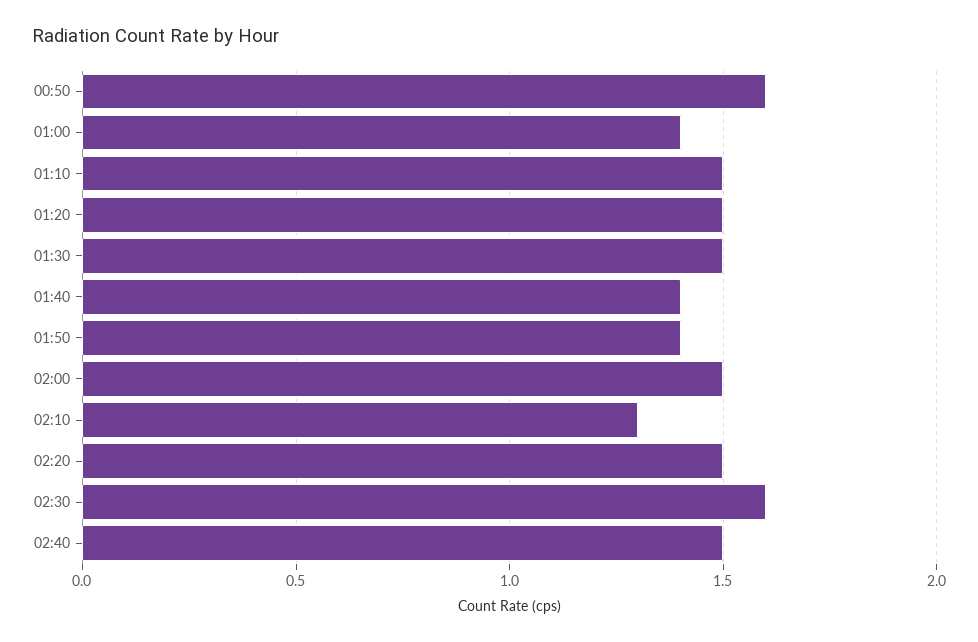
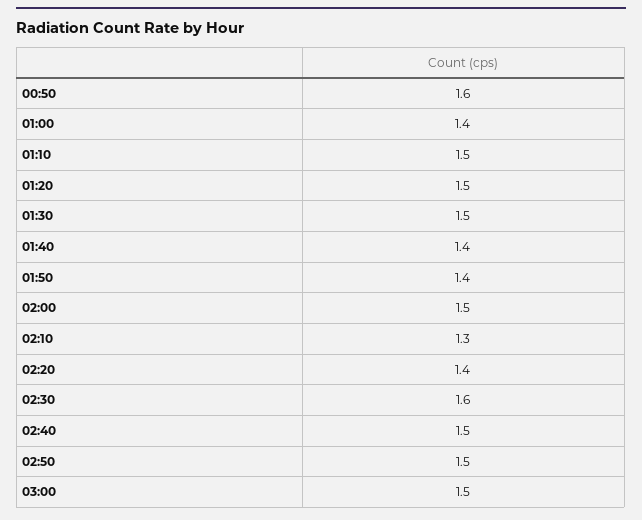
02:20: 1.5 -> 1.4
02:50: none -> 1.5
03:00: none -> 1.5

